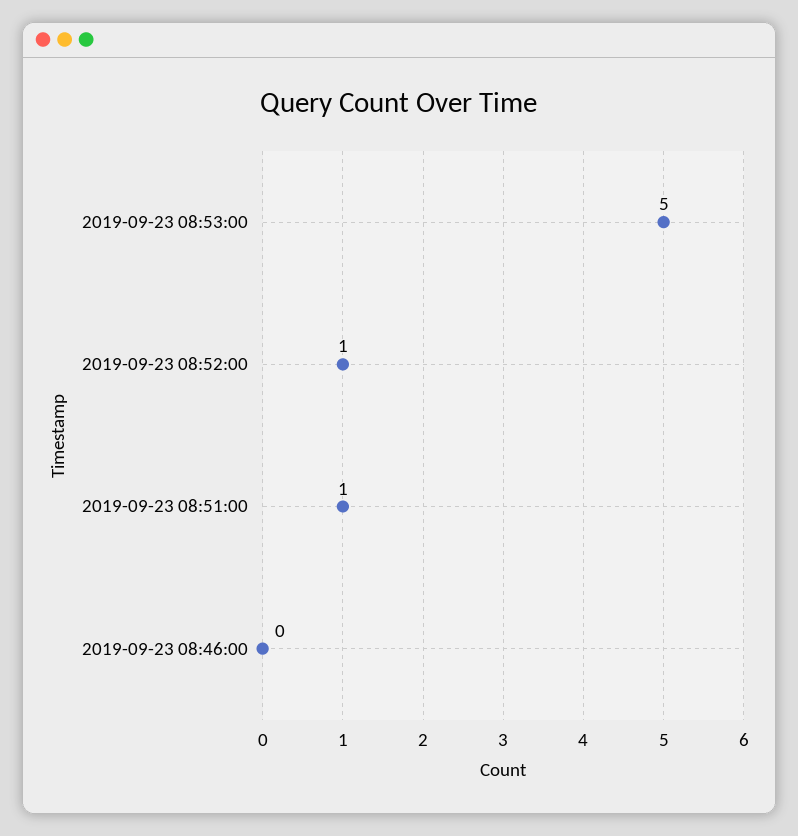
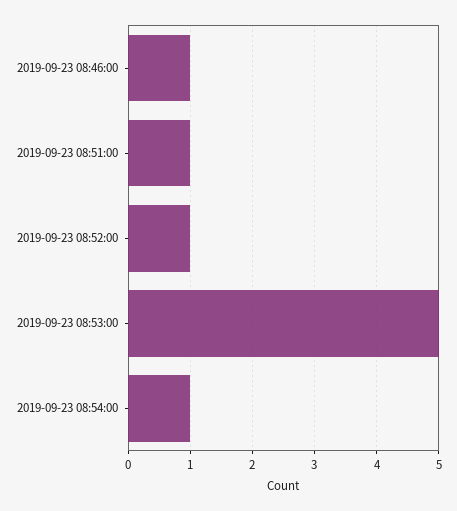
2019-09-23 08:46:00: 0 -> 1
2019-09-23 08:54:00: none -> 1

